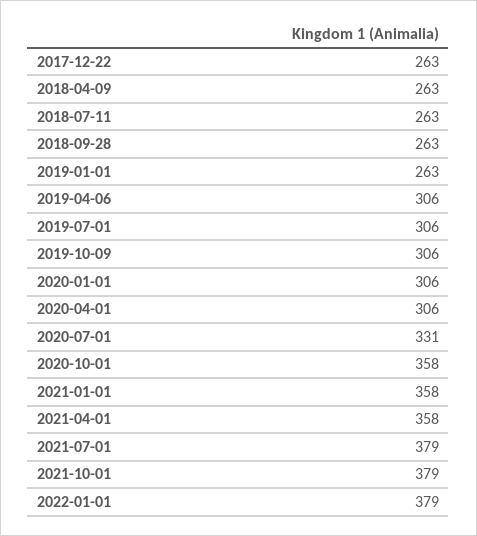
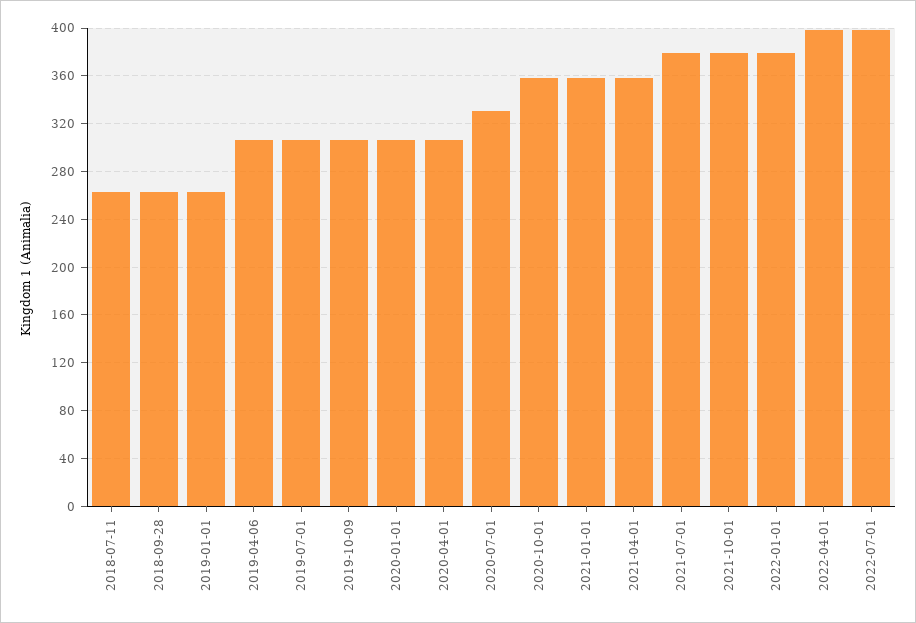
2017-12-22: 263 -> none
2018-04-09: 263 -> none
2022-04-01: none -> 400
2022-07-01: none -> 400

